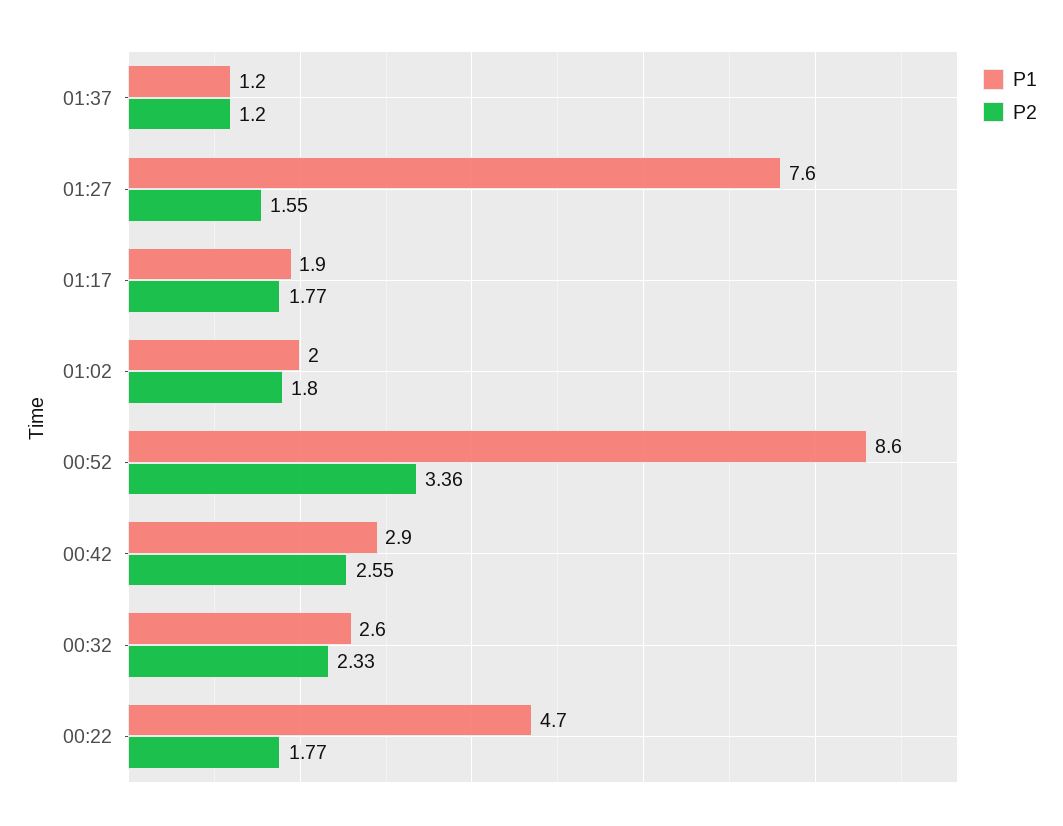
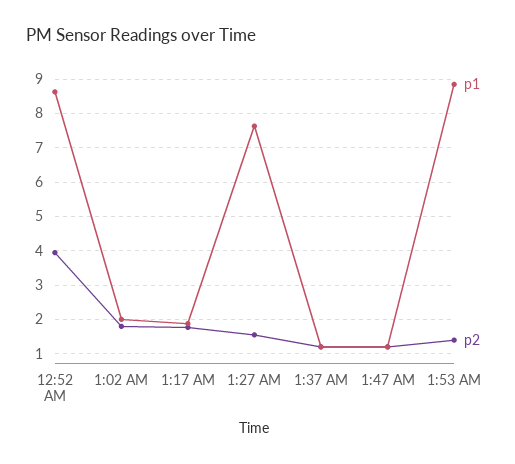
P2, 00:52: 3.36 -> 4
P1, 00:42: 2.9 -> none
P2, 00:42: 2.55 -> none
P1, 00:32: 2.6 -> none
P2, 00:32: 2.33 -> none
P1, 00:22: 4.7 -> none
P2, 00:22: 1.77 -> none
P1, 1:47 AM: none -> 1.2
P2, 1:47 AM: none -> 1.2
P1, 1:53 AM: none -> 8.8
P2, 1:53 AM: none -> 1.4

